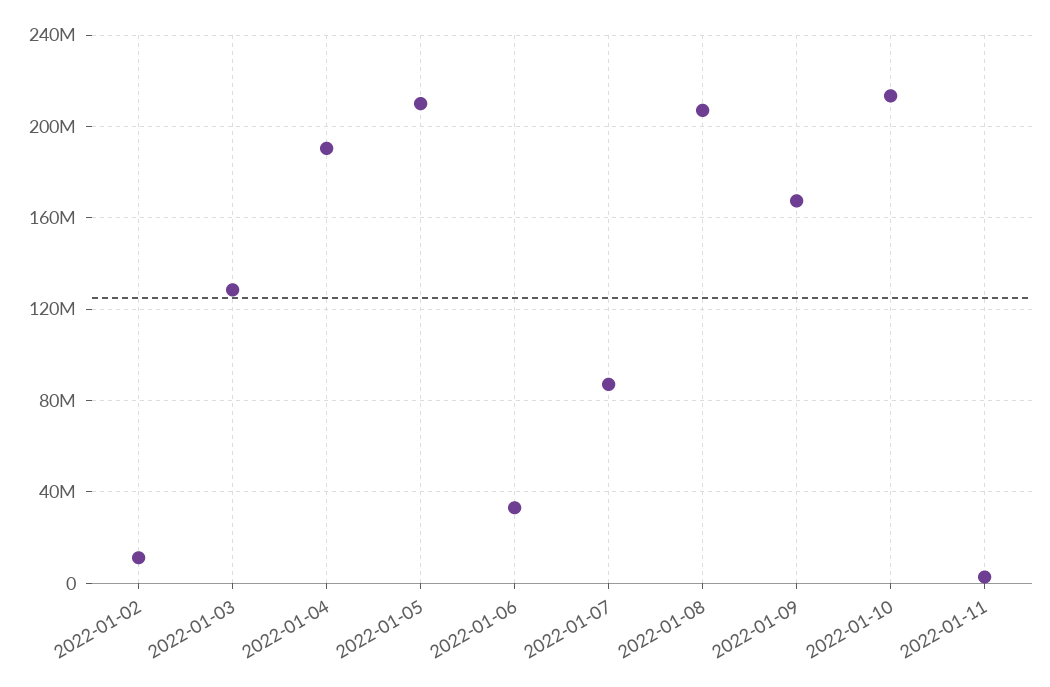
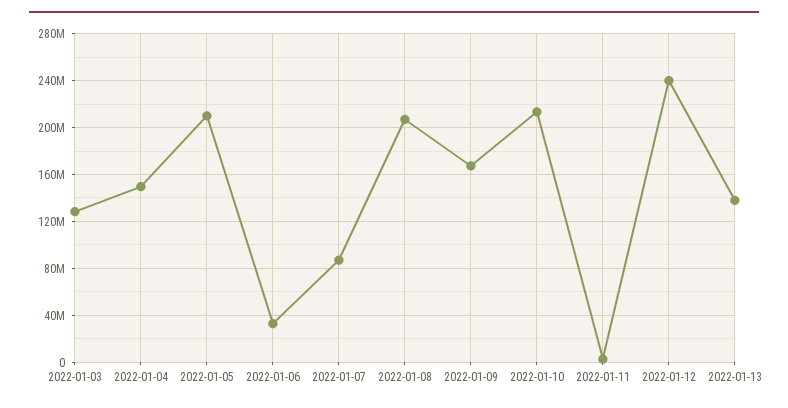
2022-01-02: 10000000 -> none
2022-01-04: 190000000 -> 150000000
2022-01-12: none -> 240000000
2022-01-13: none -> 140000000

